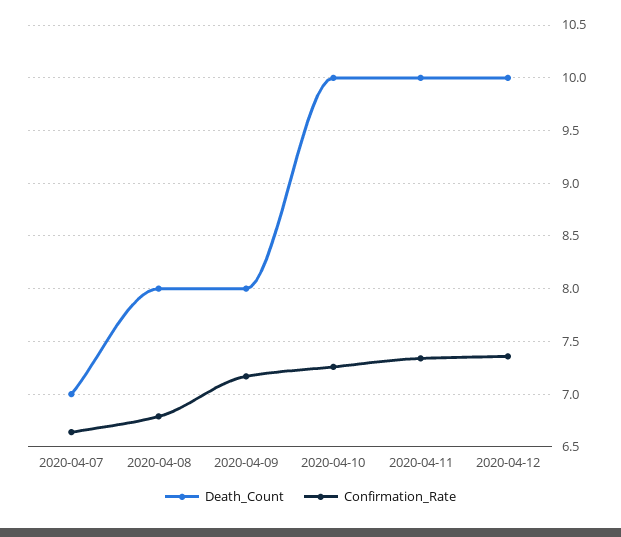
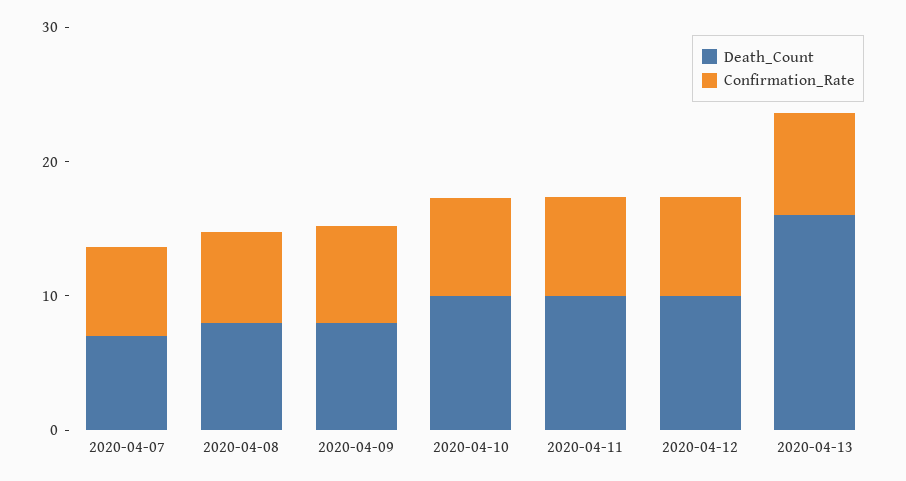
Death_Count, 2020-04-13: none -> 16
Confirmation_Rate, 2020-04-13: none -> 8

